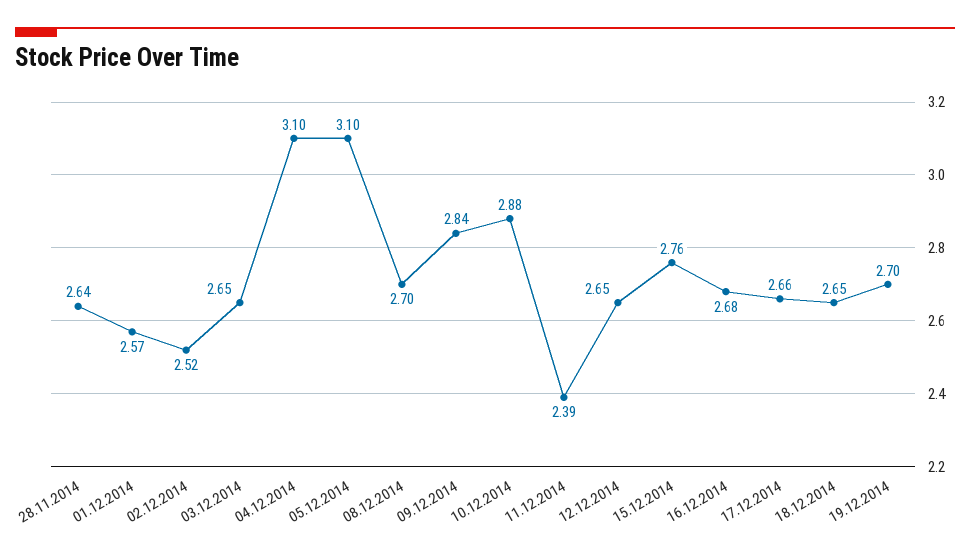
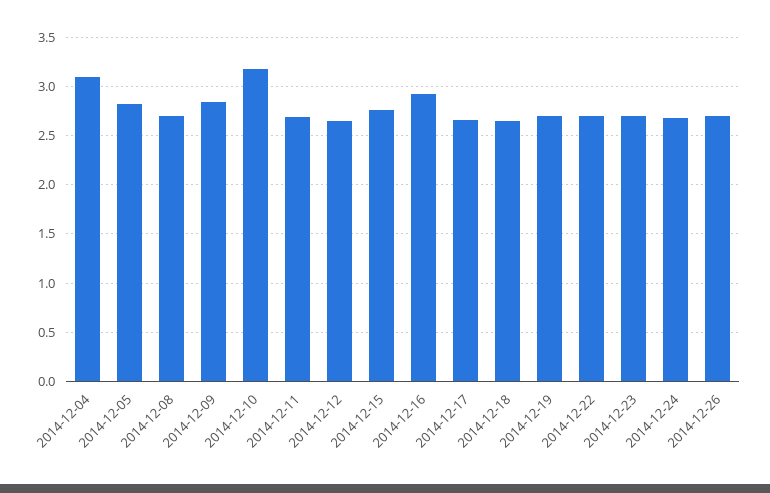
28.11.2014: 2.64 -> none
01.12.2014: 2.57 -> none
02.12.2014: 2.52 -> none
03.12.2014: 2.65 -> none
05.12.2014: 3.1 -> 2.8
10.12.2014: 2.88 -> 3.2
11.12.2014: 2.39 -> 2.7
16.12.2014: 2.68 -> 2.9
2014-12-22: none -> 2.7
2014-12-23: none -> 2.7
2014-12-24: none -> 2.7
2014-12-26: none -> 2.7

